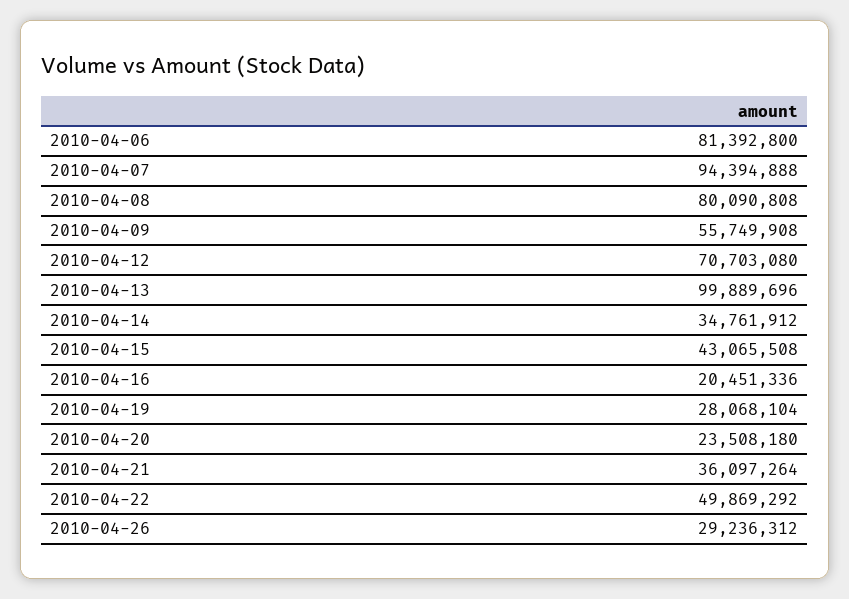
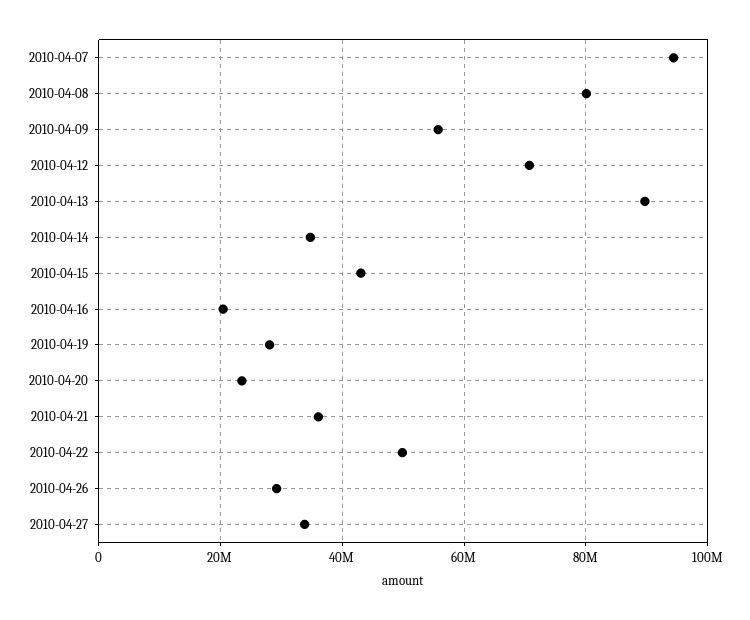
2010-04-06: 81392800 -> none
2010-04-13: 99889696 -> 90000000
2010-04-27: none -> 34000000

